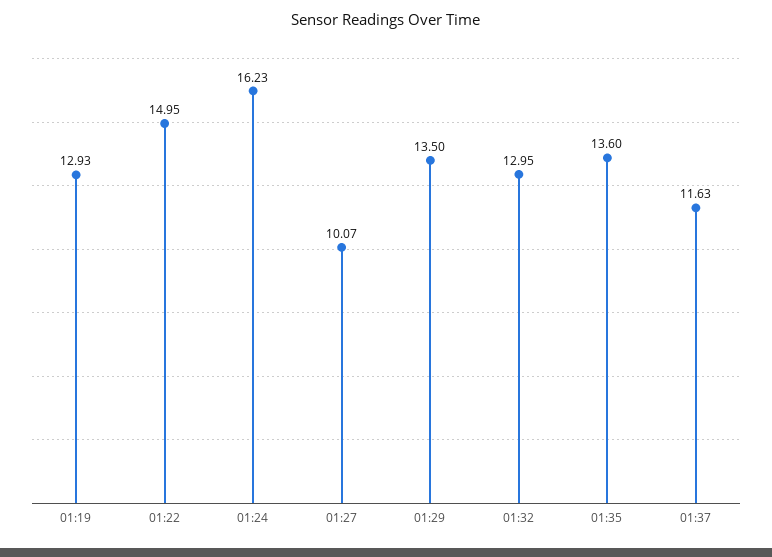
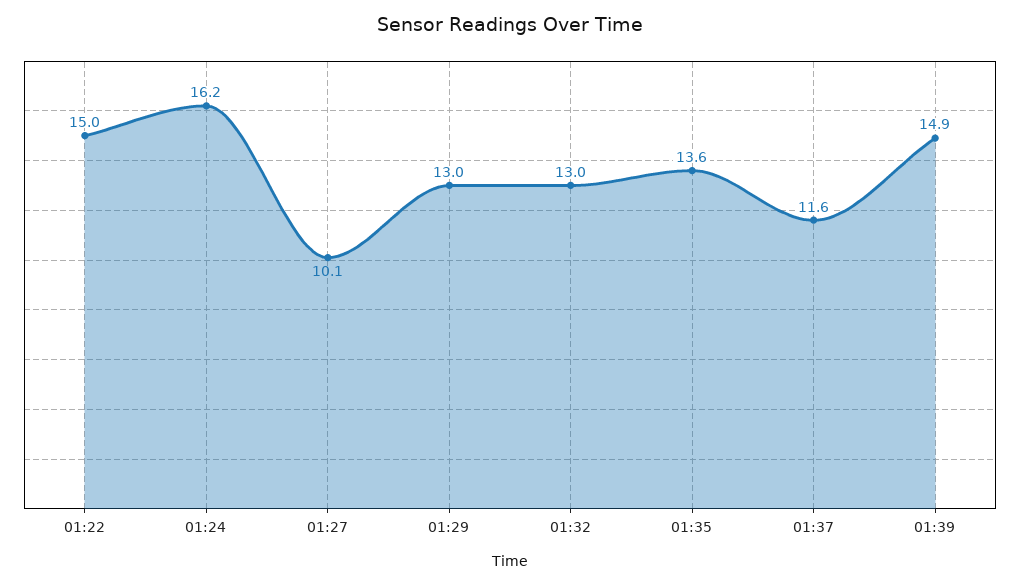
01:19: 12.93 -> none
01:29: 13.5 -> 13
01:39: none -> 14.9

